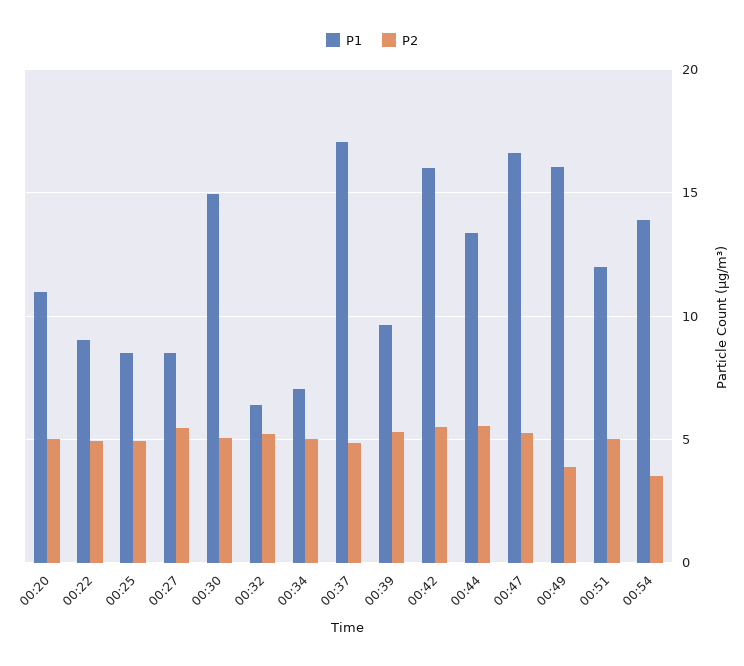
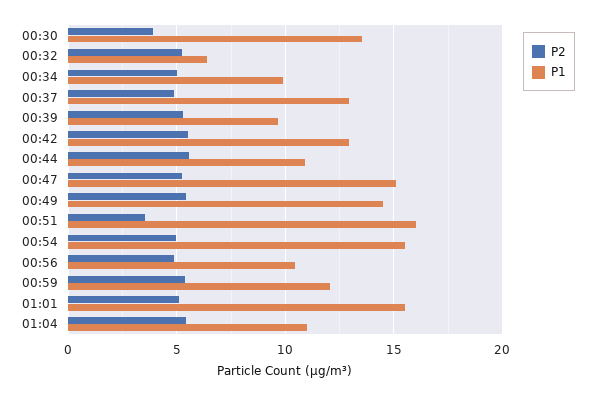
P1, 00:20: 11 -> none
P2, 00:20: 5 -> none
P1, 00:22: 9 -> none
P2, 00:22: 5 -> none
P1, 00:25: 8.5 -> none
P2, 00:25: 5 -> none
P1, 00:27: 8.5 -> none
P2, 00:27: 5.5 -> none
P1, 00:30: 15 -> 13.5
P2, 00:30: 5 -> 4
P1, 00:34: 7 -> 10
P1, 00:37: 17 -> 13
P1, 00:42: 16 -> 13
P1, 00:44: 13.5 -> 11
P1, 00:47: 16.5 -> 15
P1, 00:49: 16 -> 14.5
P2, 00:49: 4 -> 5.5
P1, 00:51: 12 -> 16
P2, 00:51: 5 -> 3.5
P1, 00:54: 14 -> 15.5
P2, 00:54: 3.5 -> 5
P2, 00:56: none -> 5
P1, 00:56: none -> 10.5
P2, 00:59: none -> 5.5
P1, 00:59: none -> 12
P2, 01:01: none -> 5
P1, 01:01: none -> 15.5
P2, 01:04: none -> 5.5
P1, 01:04: none -> 11

